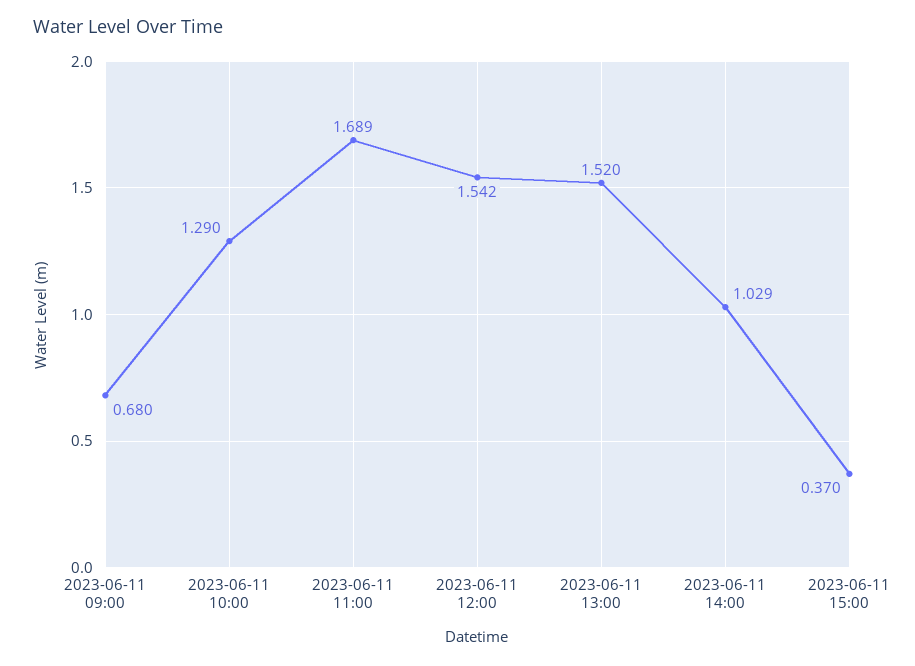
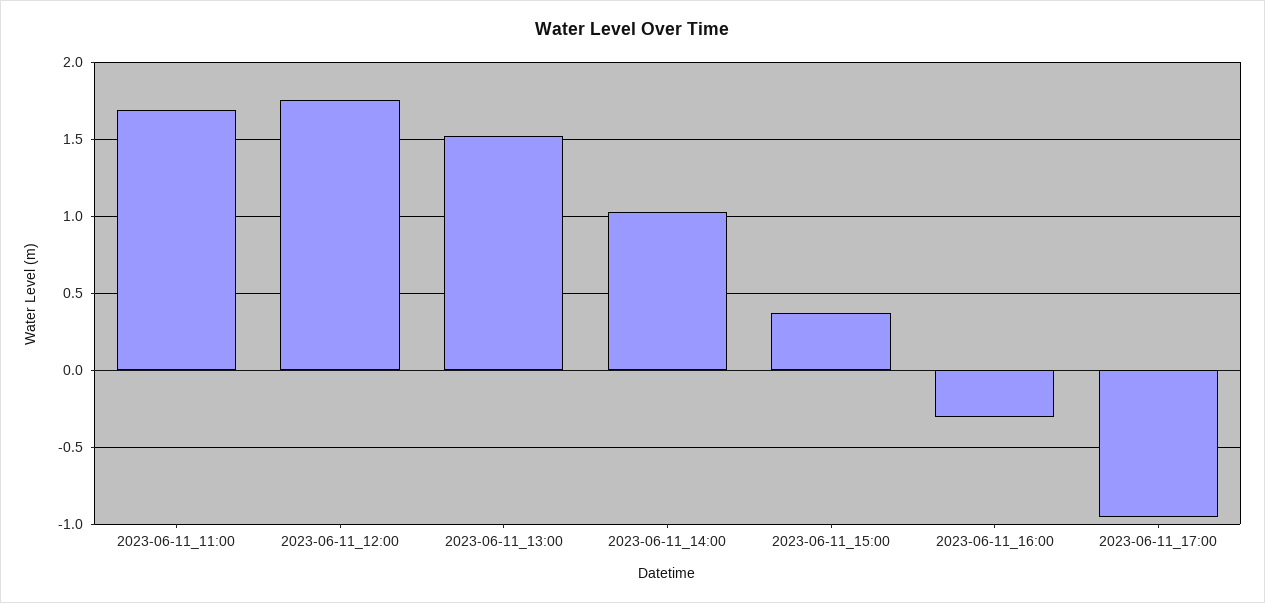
2023-06-11 09:00: 0.68 -> none
2023-06-11 10:00: 1.29 -> none
2023-06-11 12:00: 1.542 -> 1.75
2023-06-11_16:00: none -> -0.3
2023-06-11_17:00: none -> -0.95

